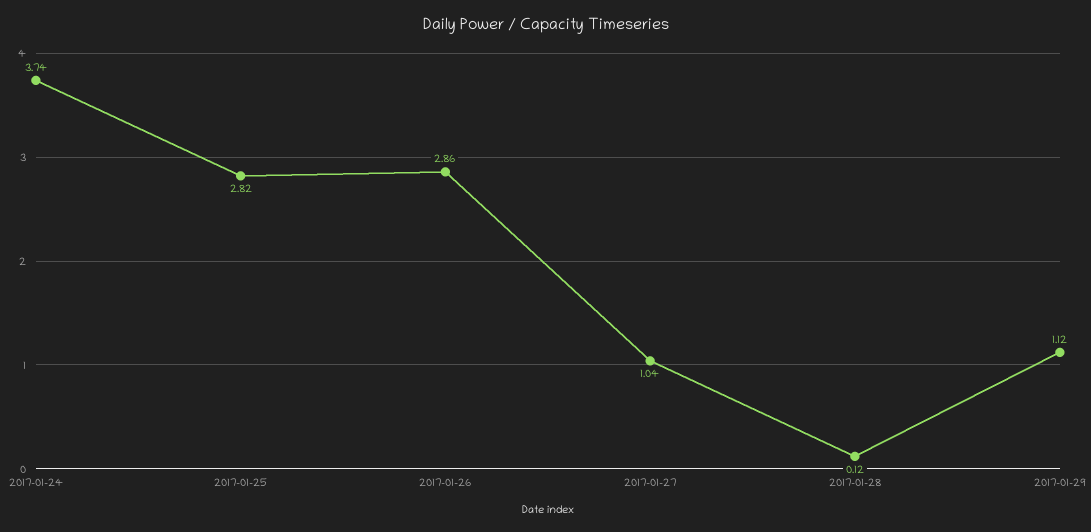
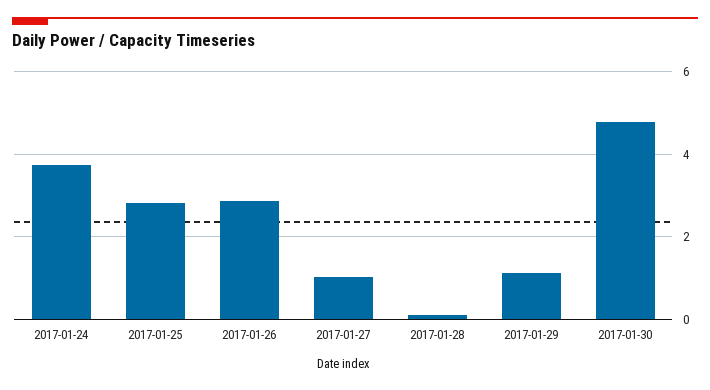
2017-01-30: none -> 4.8

